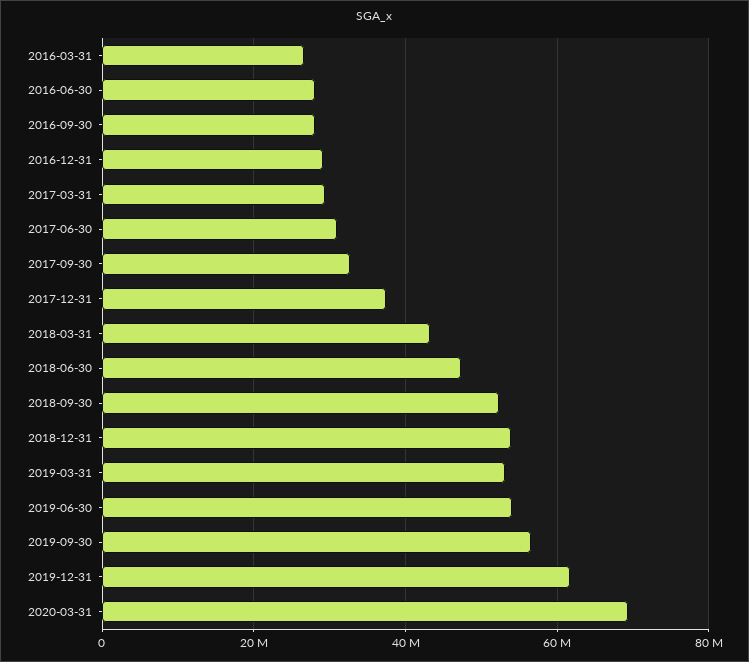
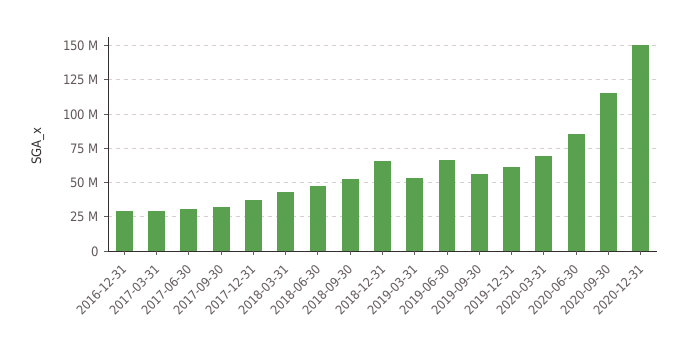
2016-03-31: 26000000 -> none
2016-06-30: 28000000 -> none
2016-09-30: 28000000 -> none
2018-12-31: 54000000 -> 65000000
2019-06-30: 54000000 -> 65000000
2020-06-30: none -> 85000000
2020-09-30: none -> 115000000
2020-12-31: none -> 150000000

